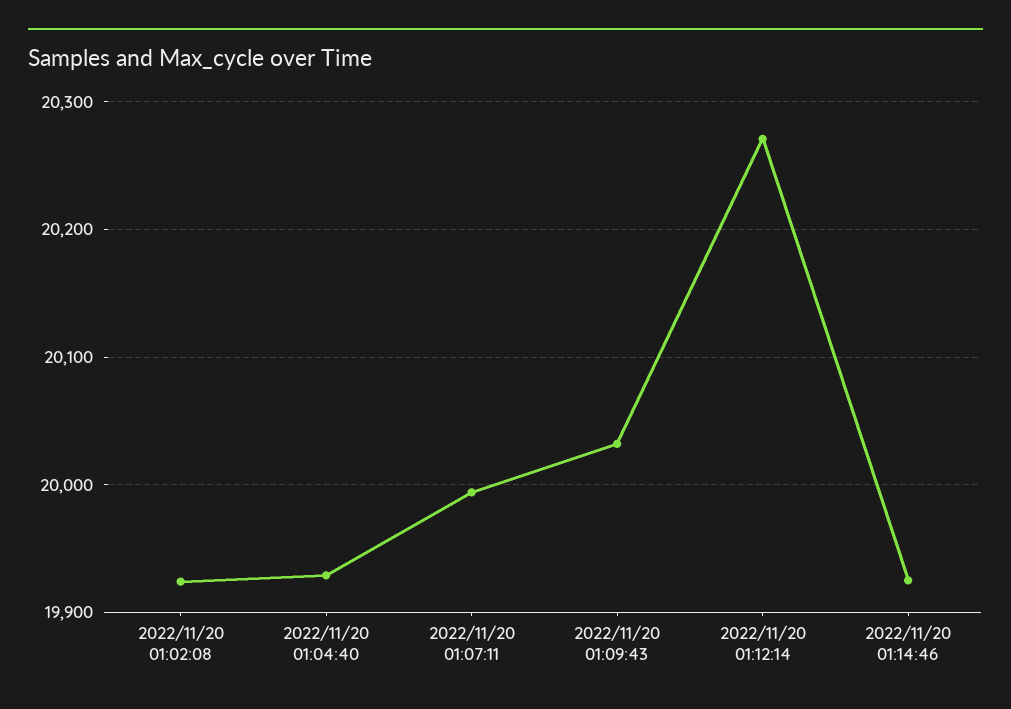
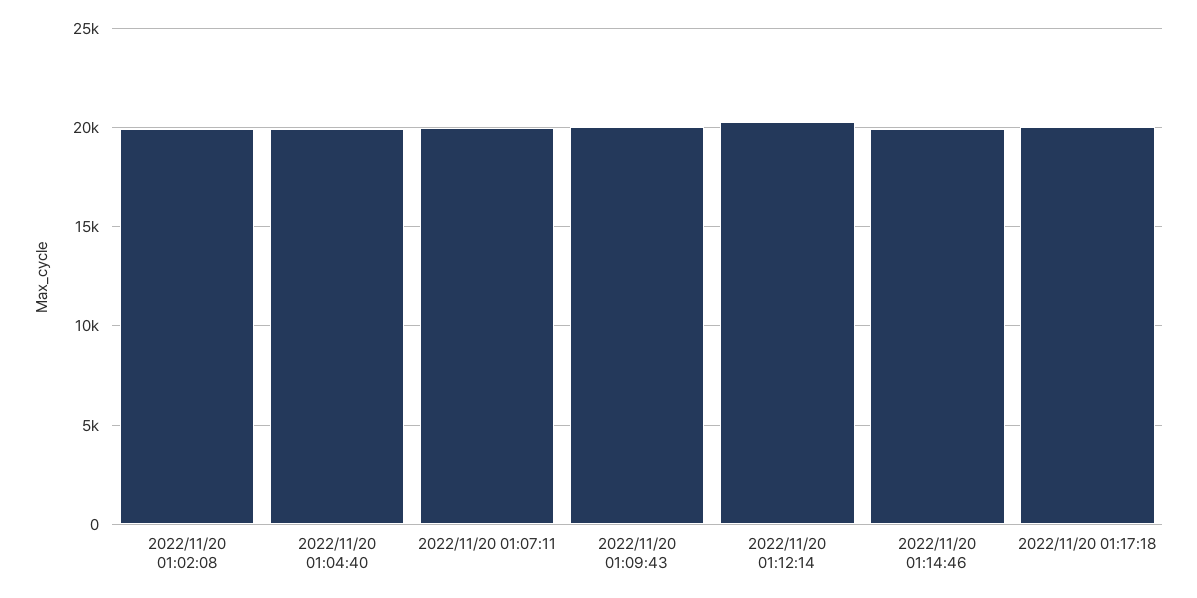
2022/11/20 01:17:18: none -> 20000

